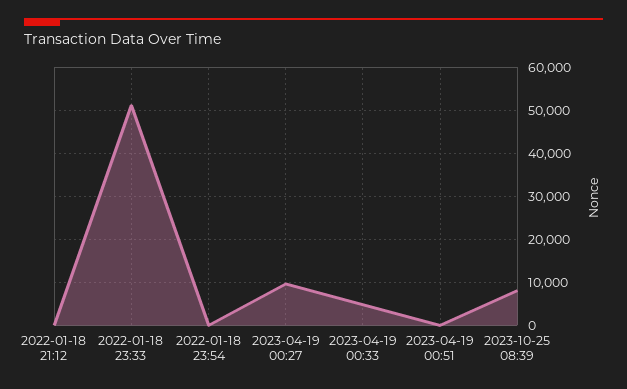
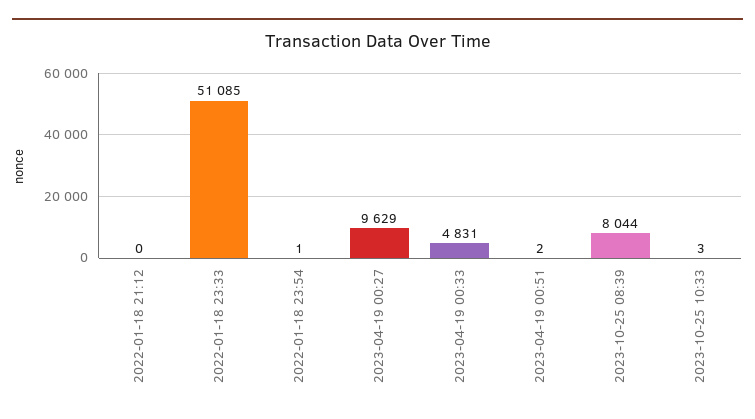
2023-10-25 10:33: none -> 3

